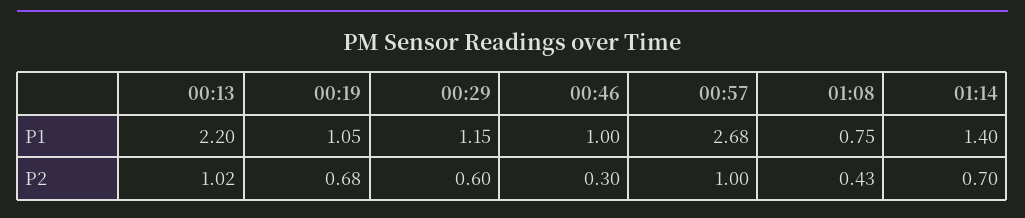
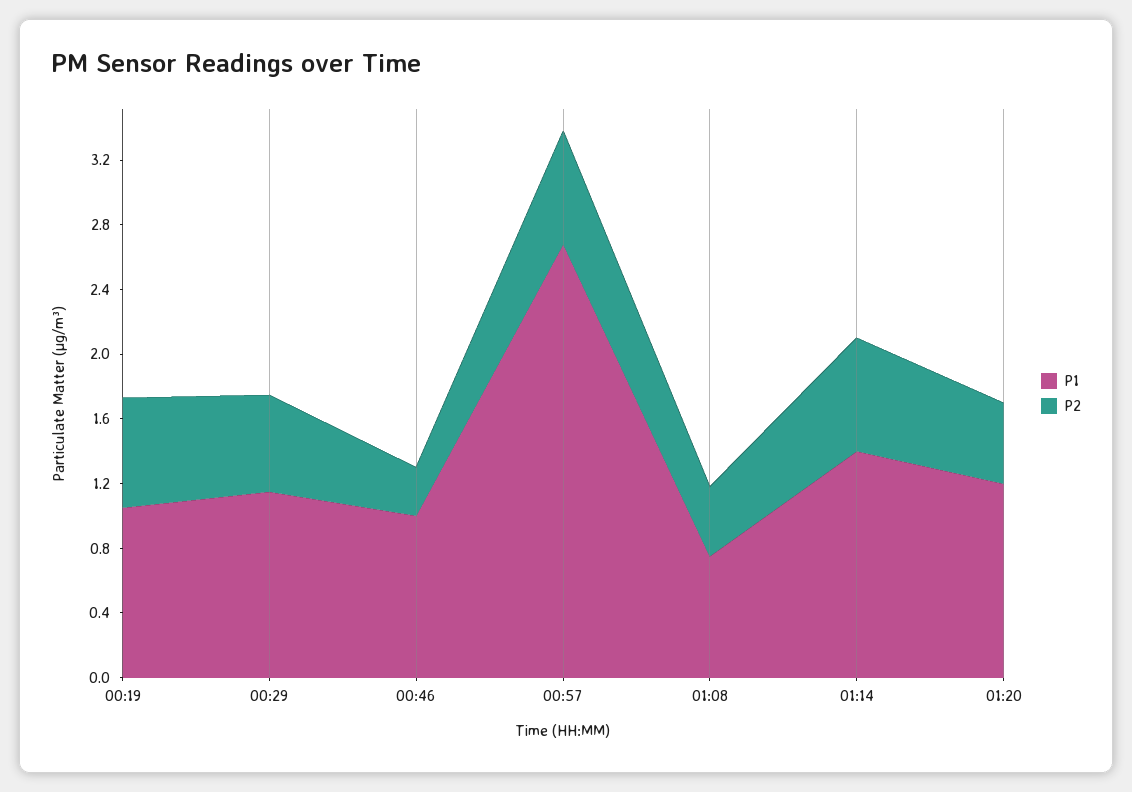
P1, 00:13: 2.2 -> none
P2, 00:13: 1.02 -> none
P2, 00:57: 1 -> 0.7
P1, 01:20: none -> 1.2
P2, 01:20: none -> 0.5

